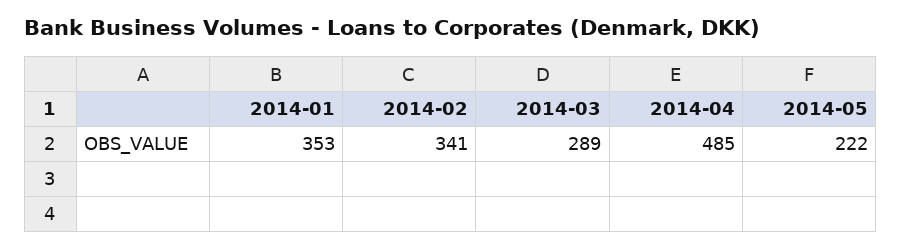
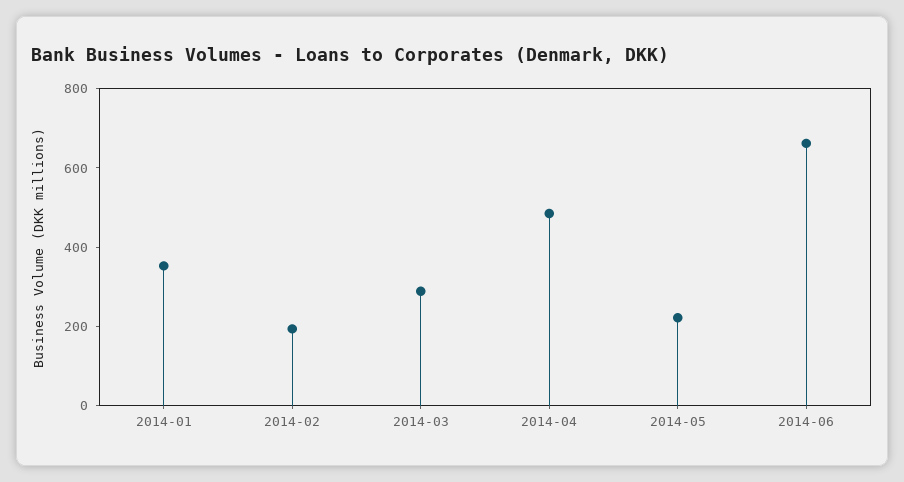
2014-02: 341 -> 200
2014-06: none -> 650

